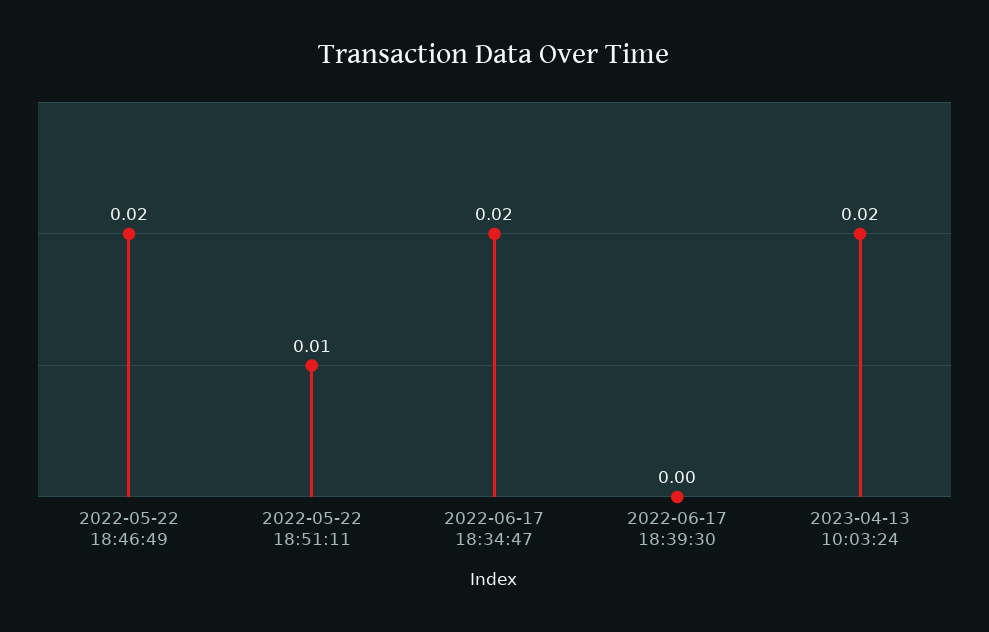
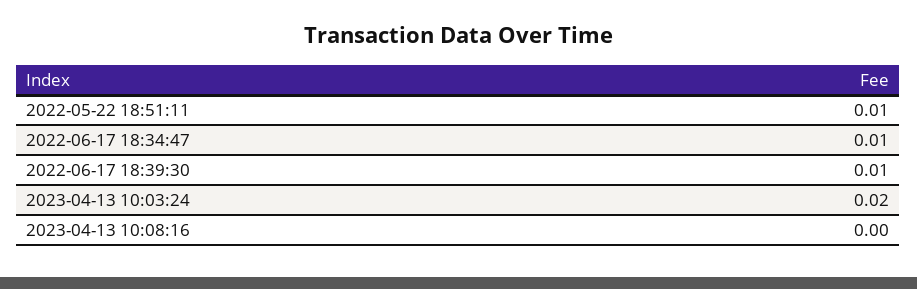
2022-05-22 18:46:49: 0.02 -> none
2022-06-17 18:34:47: 0.02 -> 0.01
2022-06-17 18:39:30: 0 -> 0.01
2023-04-13 10:08:16: none -> 0

